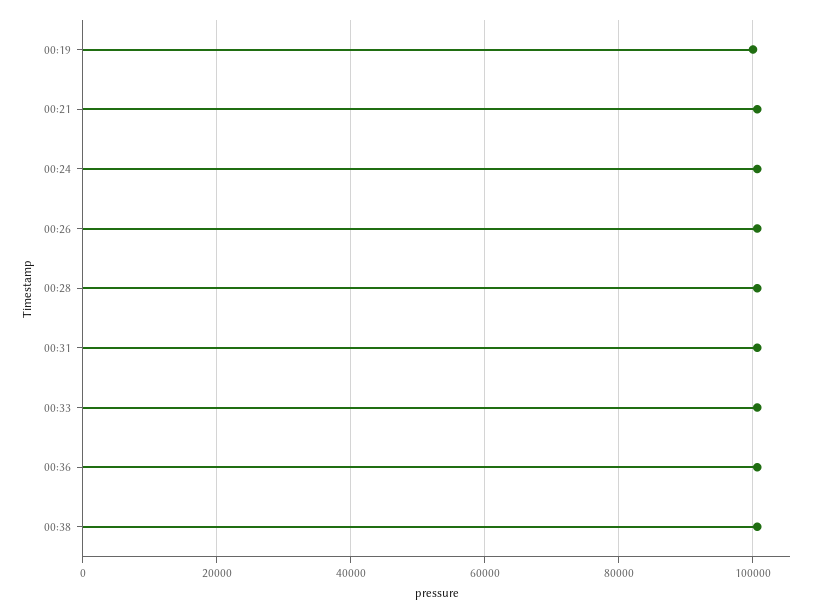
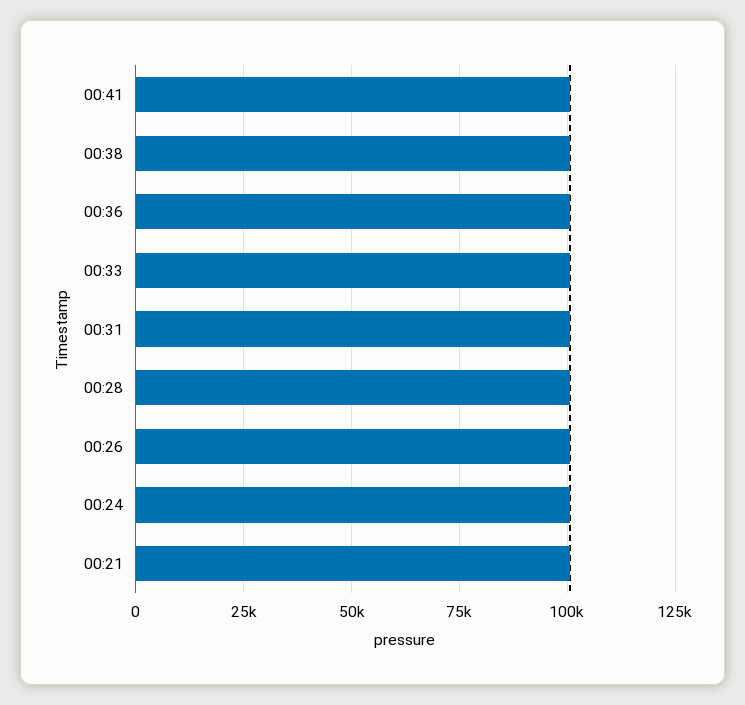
00:19: 100000 -> none
00:41: none -> 100000

